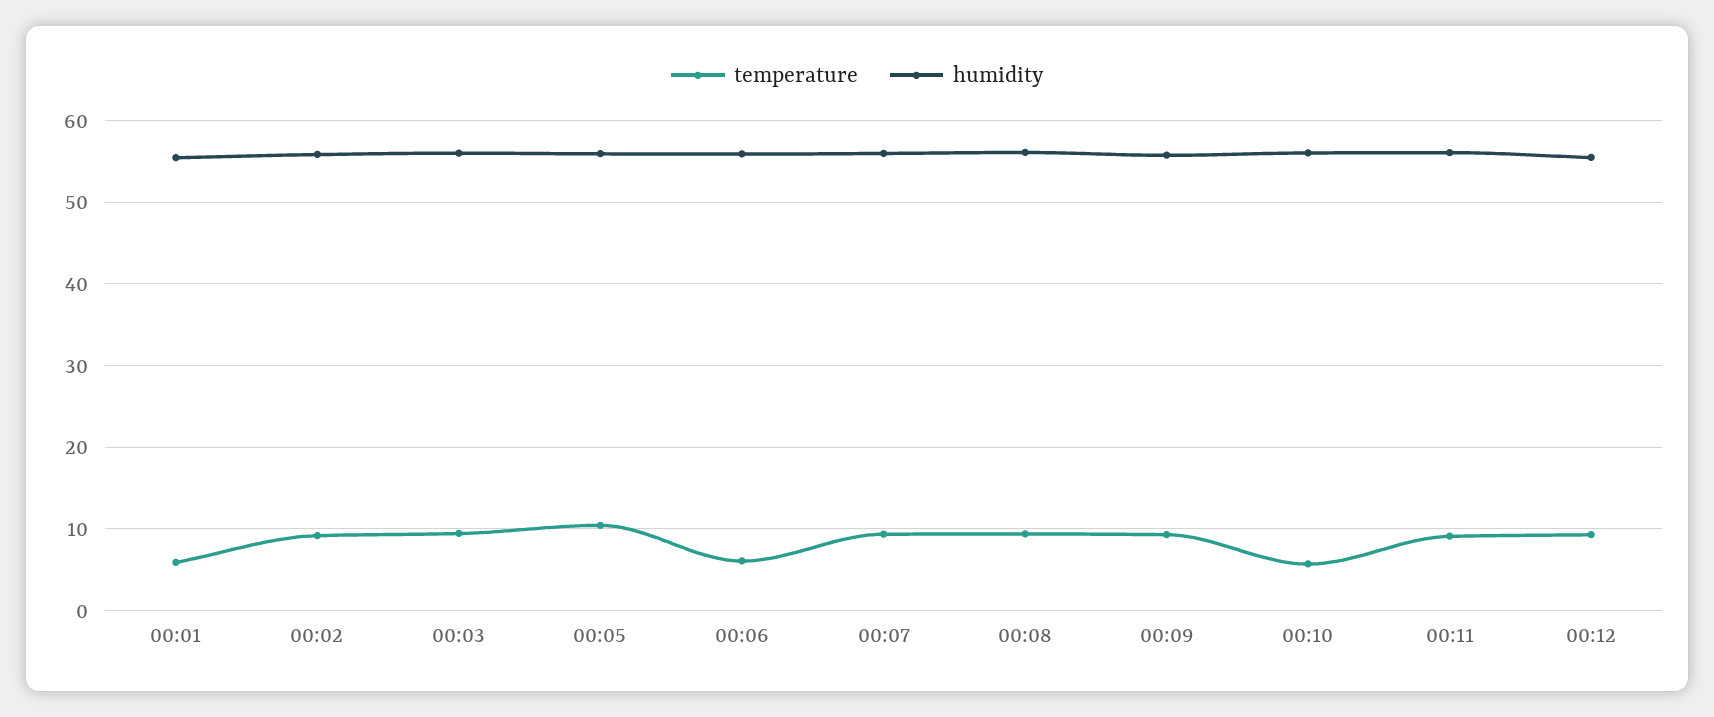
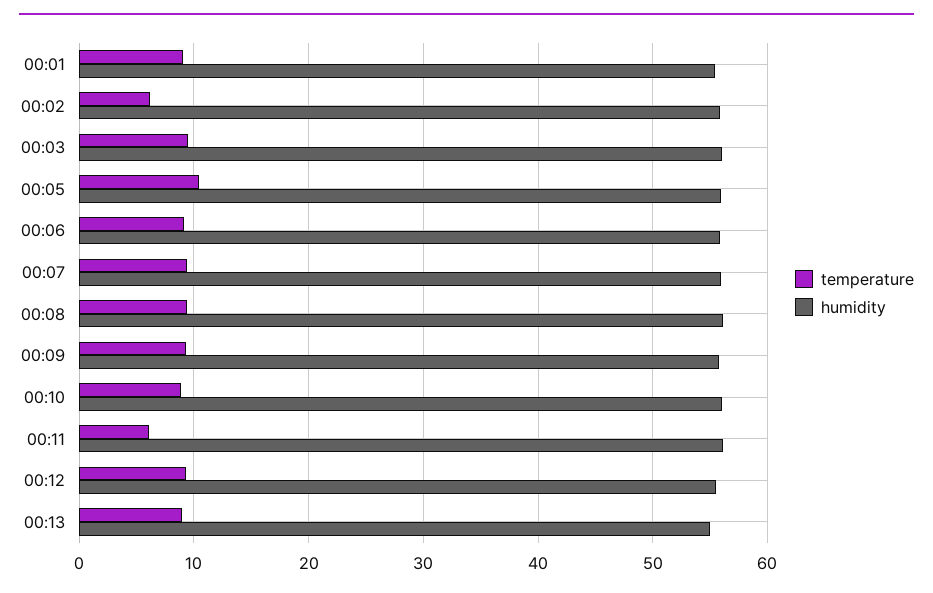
temperature, 00:01: 6 -> 9
temperature, 00:02: 9 -> 6
temperature, 00:06: 6 -> 9
temperature, 00:10: 6 -> 9
temperature, 00:11: 9 -> 6
temperature, 00:13: none -> 9
humidity, 00:13: none -> 55

